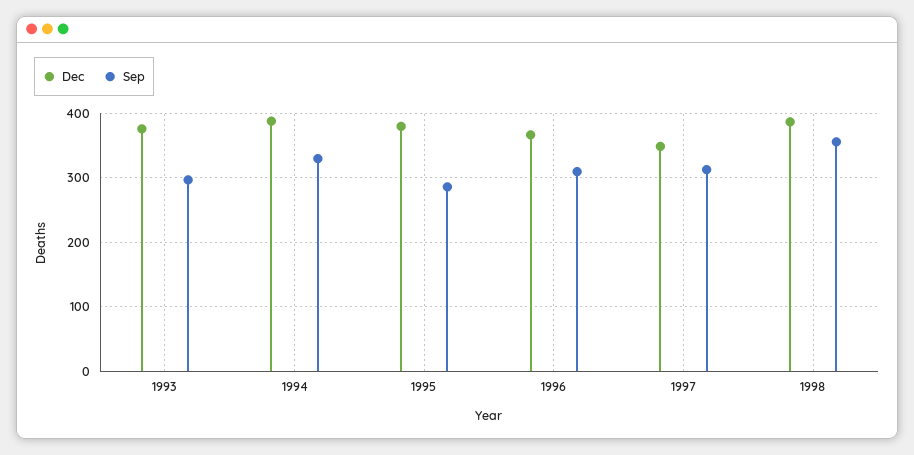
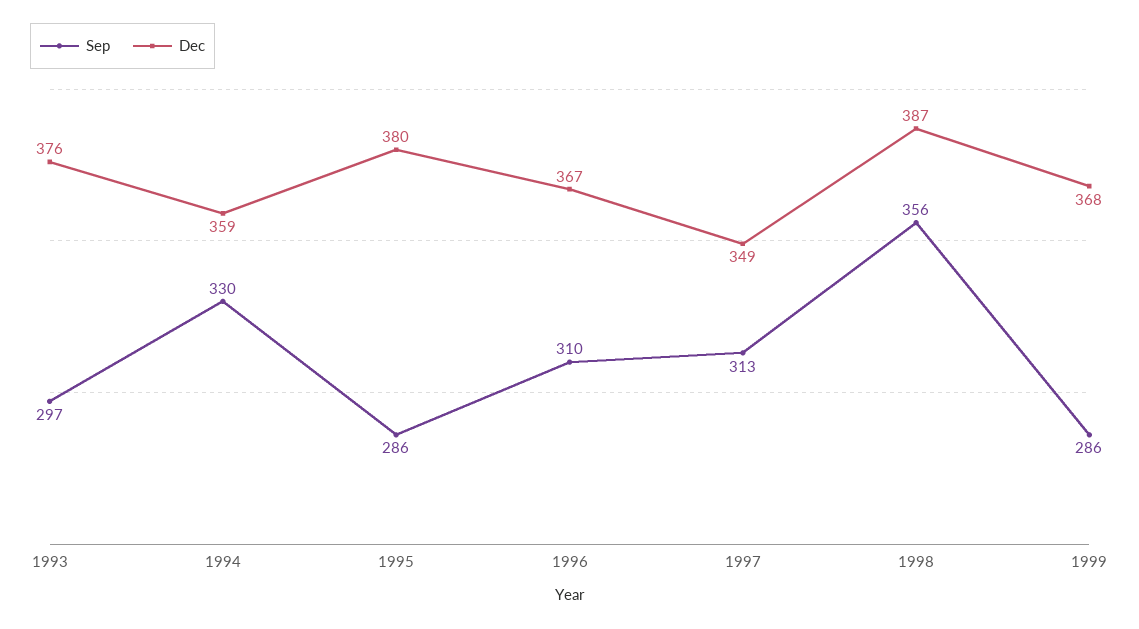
Dec, 1994: 390 -> 359
Sep, 1999: none -> 286
Dec, 1999: none -> 368

